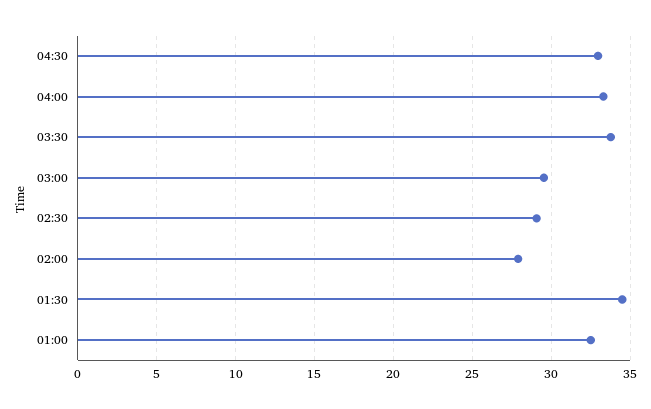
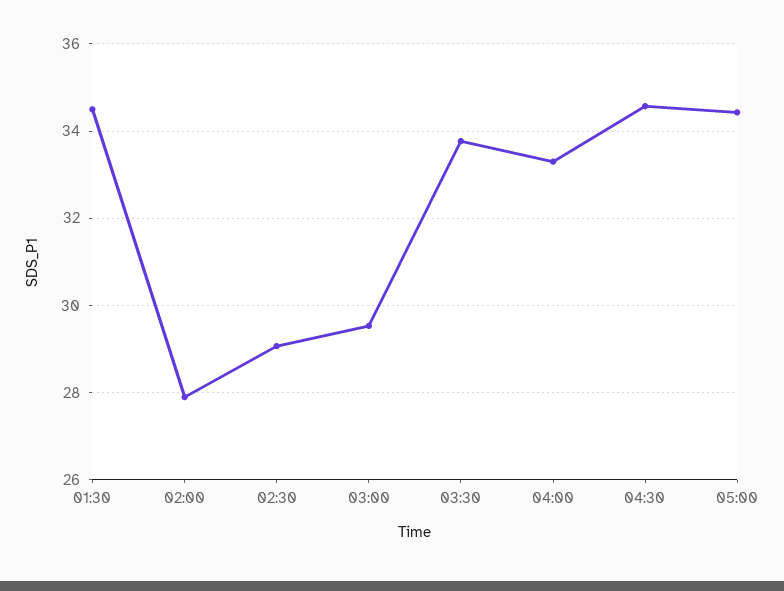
04:30: 33 -> 34.6
01:00: 32.5 -> none
05:00: none -> 34.4

